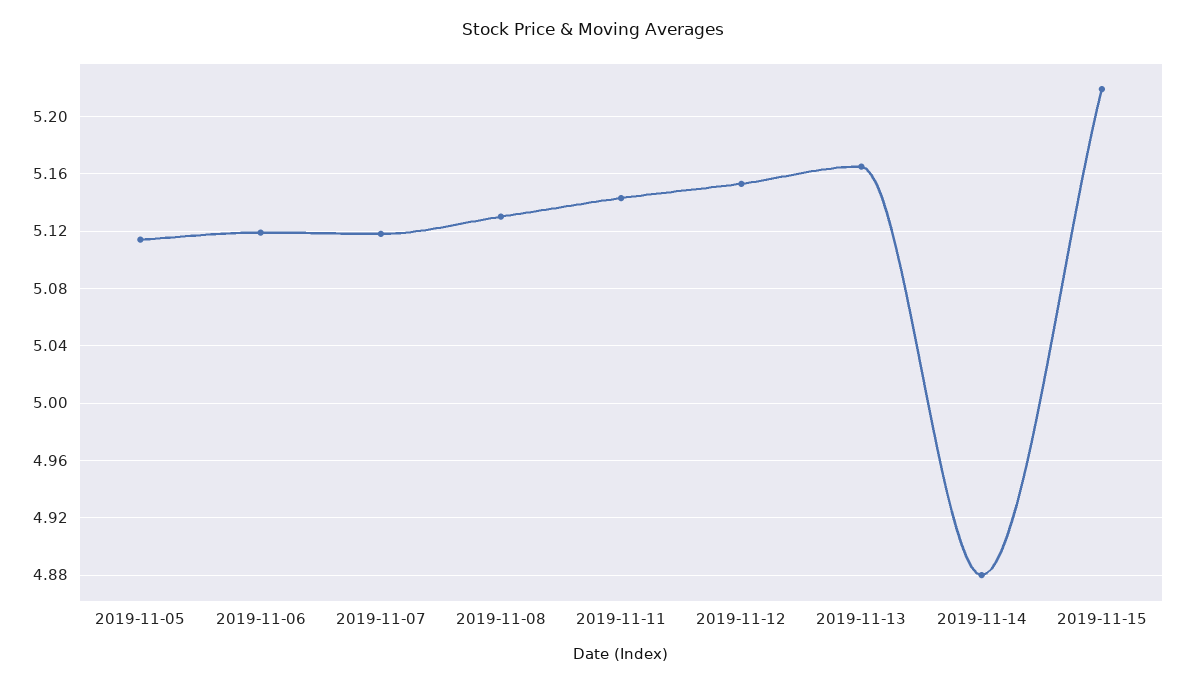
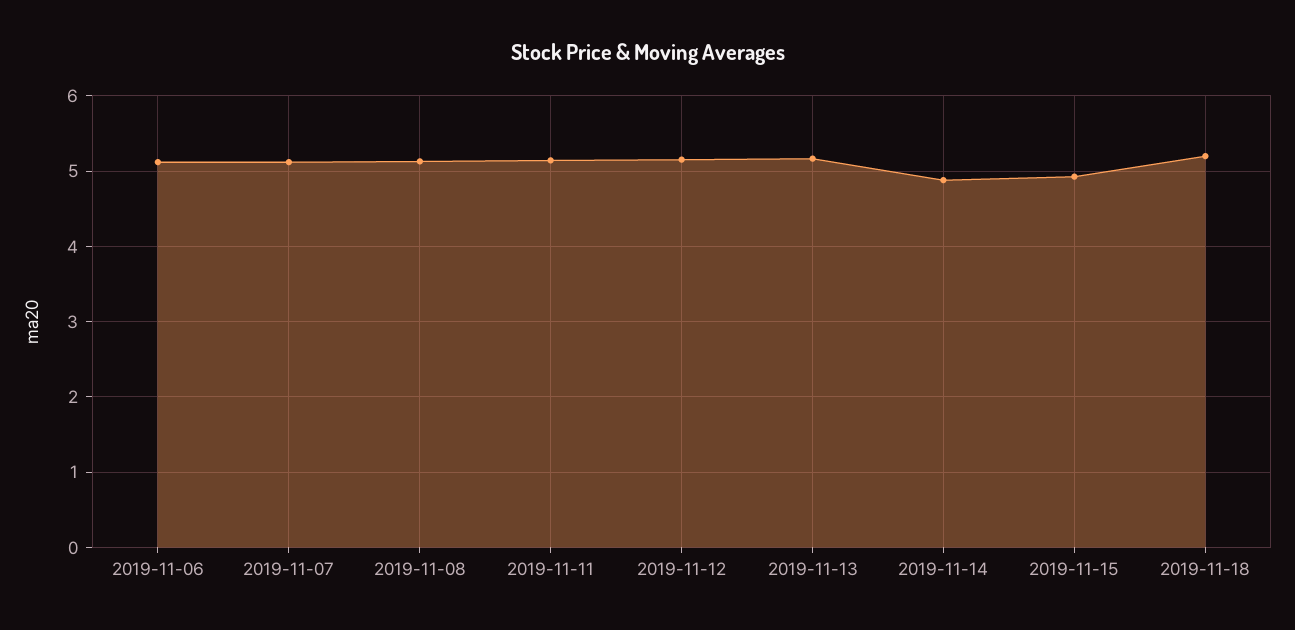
2019-11-05: 5.115 -> none
2019-11-15: 5.22 -> 4.9
2019-11-18: none -> 5.2

